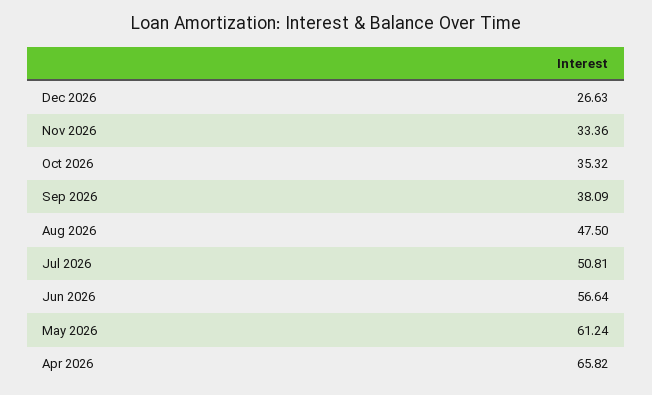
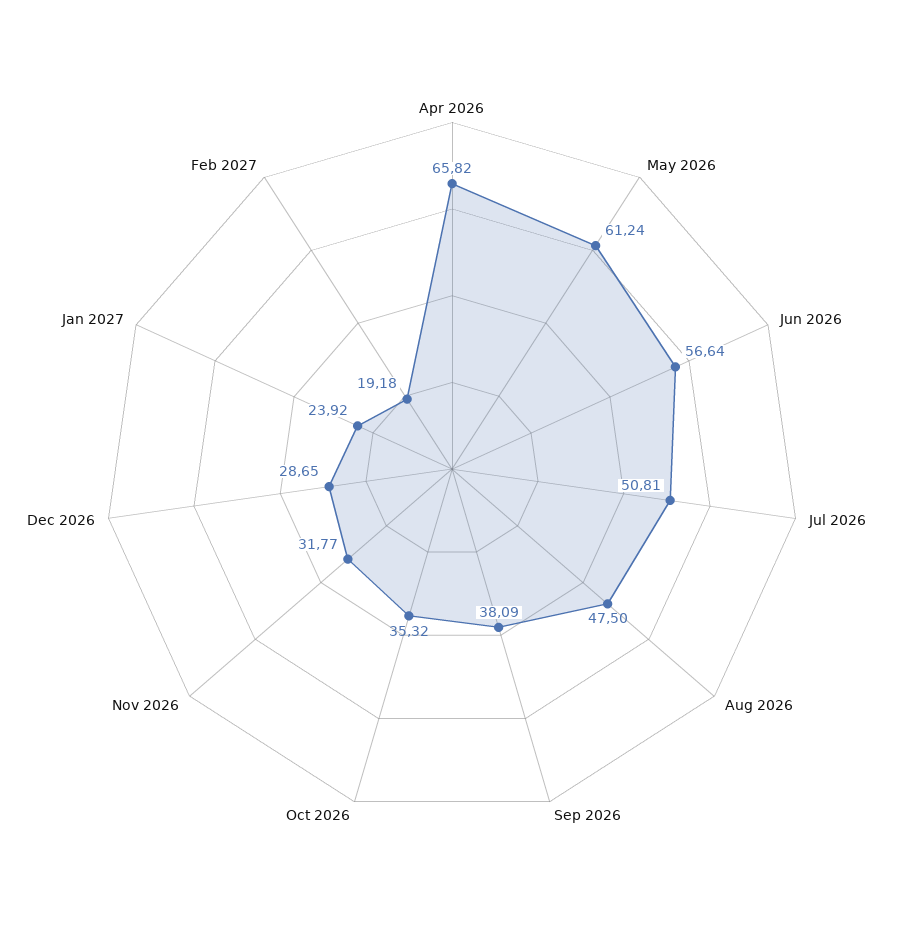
Dec 2026: 26.63 -> 28.65
Nov 2026: 33.36 -> 31.77
Jan 2027: none -> 23.92
Feb 2027: none -> 19.18

